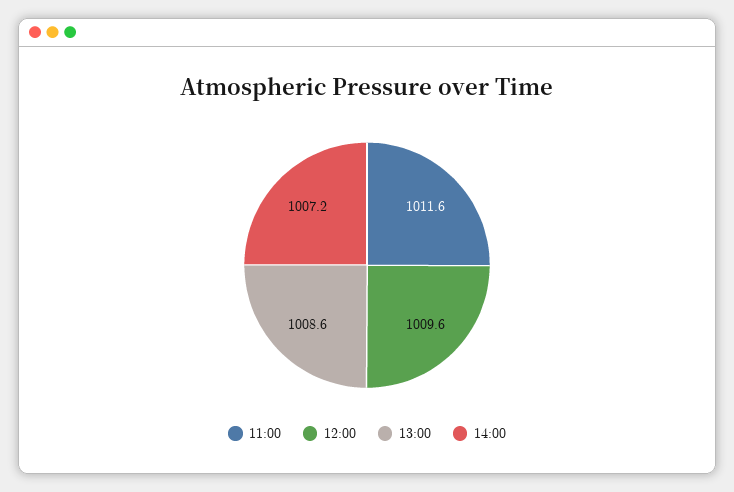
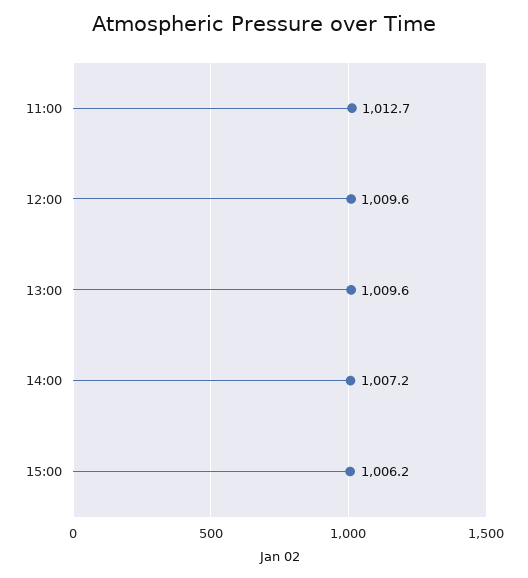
11:00: 1011.6 -> 1012.7
13:00: 1008.6 -> 1009.6
15:00: none -> 1006.2

